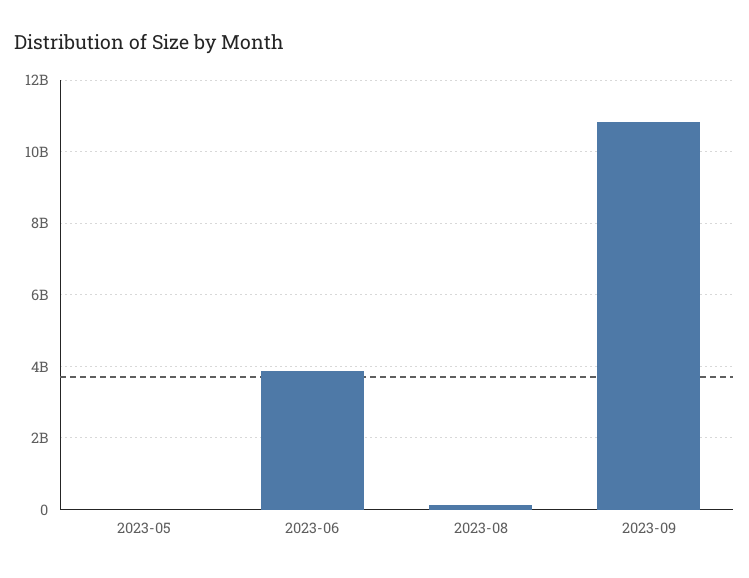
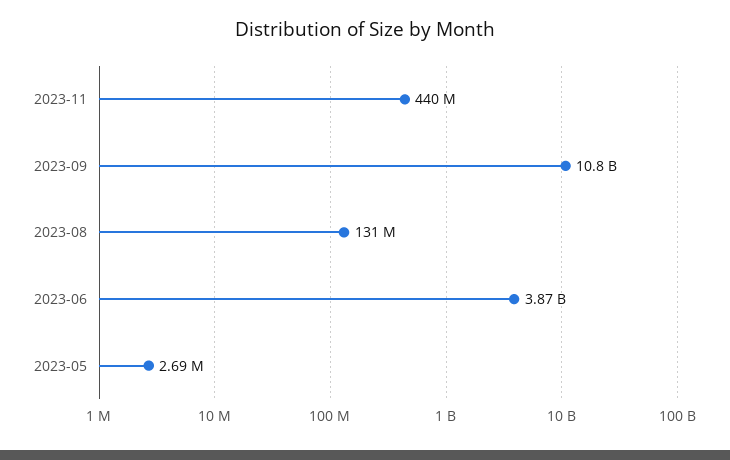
2023-11: none -> 440000000

